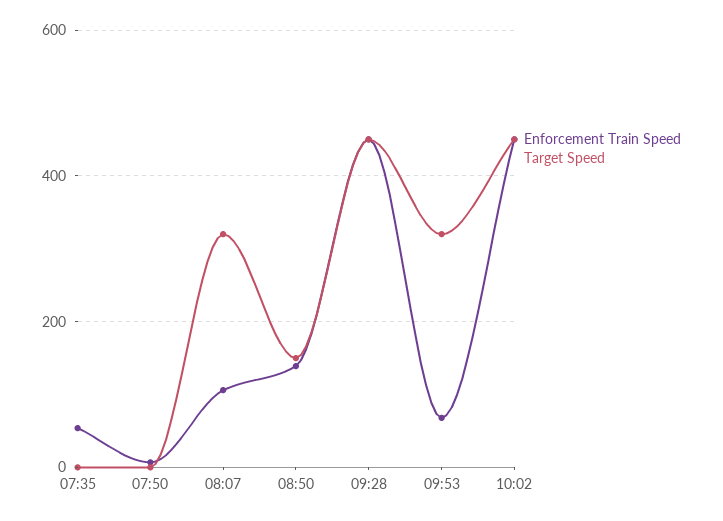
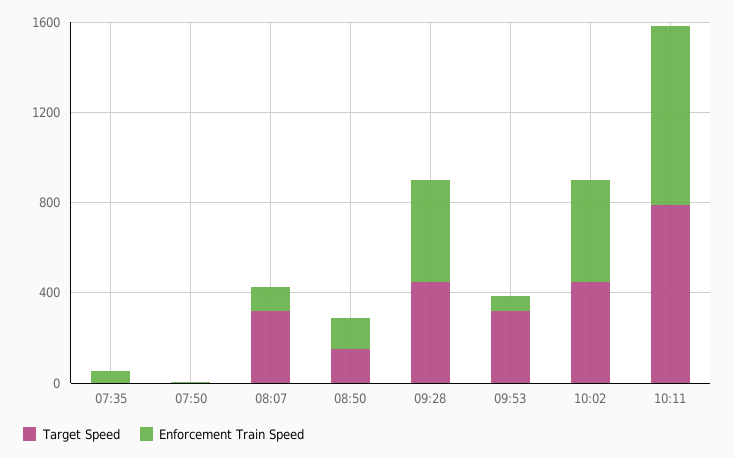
Target Speed, 10:11: none -> 800
Enforcement Train Speed, 10:11: none -> 800

